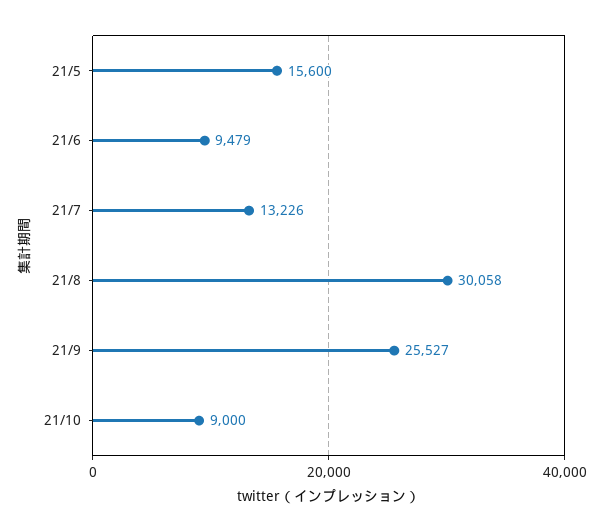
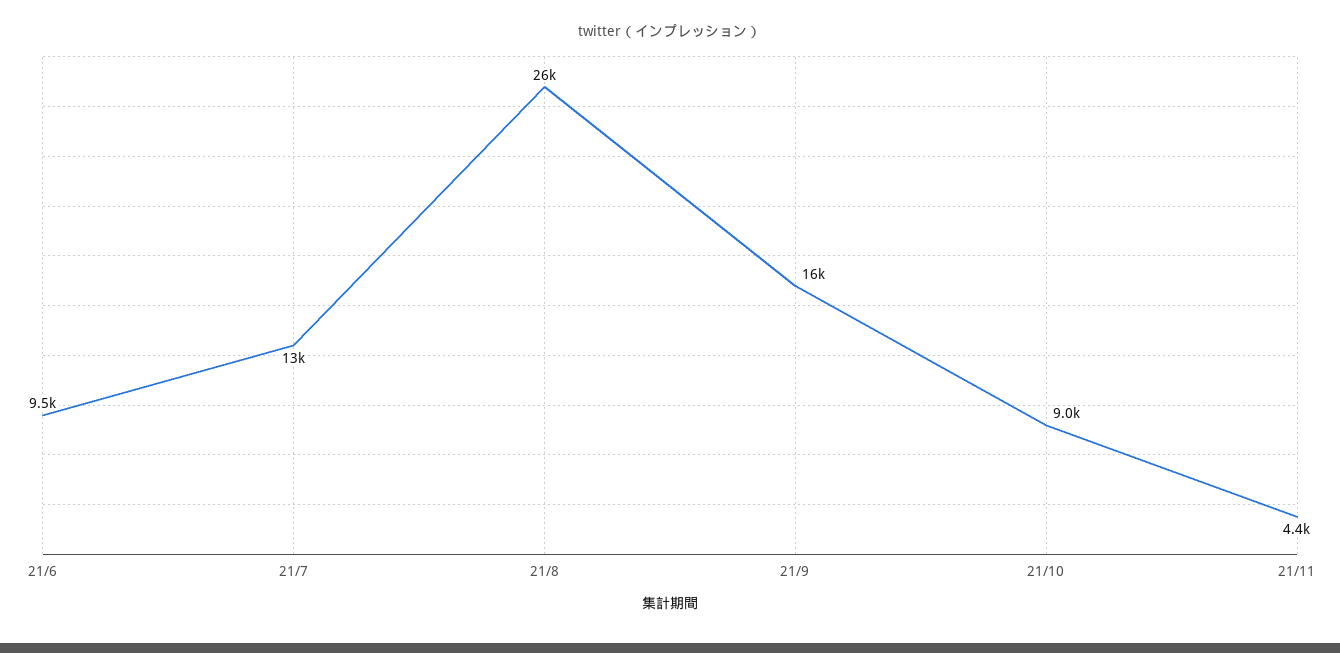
21/5: 15600 -> none
21/8: 30058 -> 26000
21/9: 25527 -> 16000
21/11: none -> 4400

